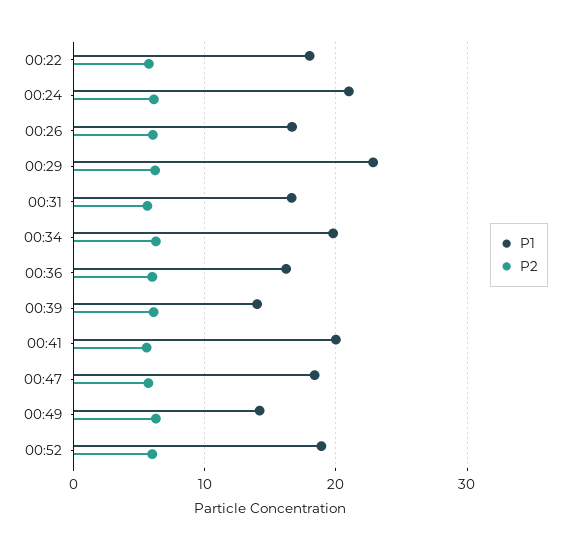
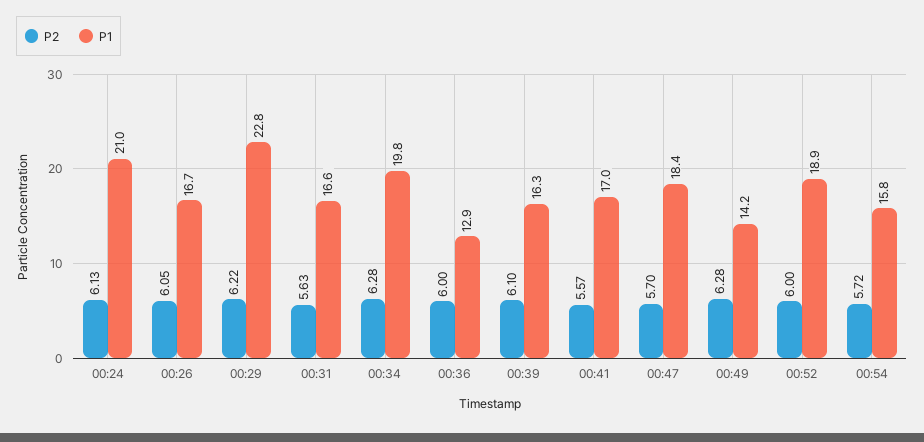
P1, 00:22: 18 -> none
P2, 00:22: 6 -> none
P1, 00:36: 16 -> 12.9
P1, 00:39: 14 -> 16.3
P1, 00:41: 20 -> 17
P2, 00:54: none -> 5.72
P1, 00:54: none -> 15.8

